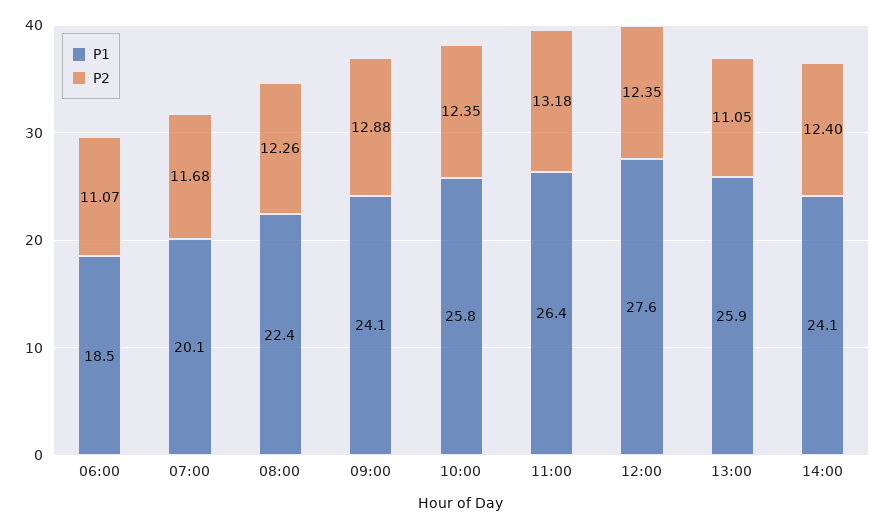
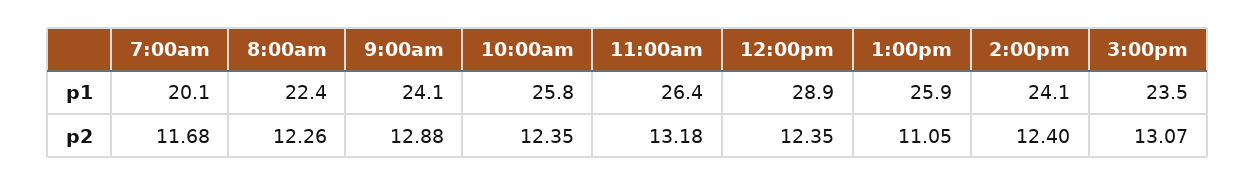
P1, 06:00: 18.5 -> none
P2, 06:00: 11.07 -> none
P1, 12:00: 27.6 -> 28.9
P1, 3:00pm: none -> 23.5
P2, 3:00pm: none -> 13.07

